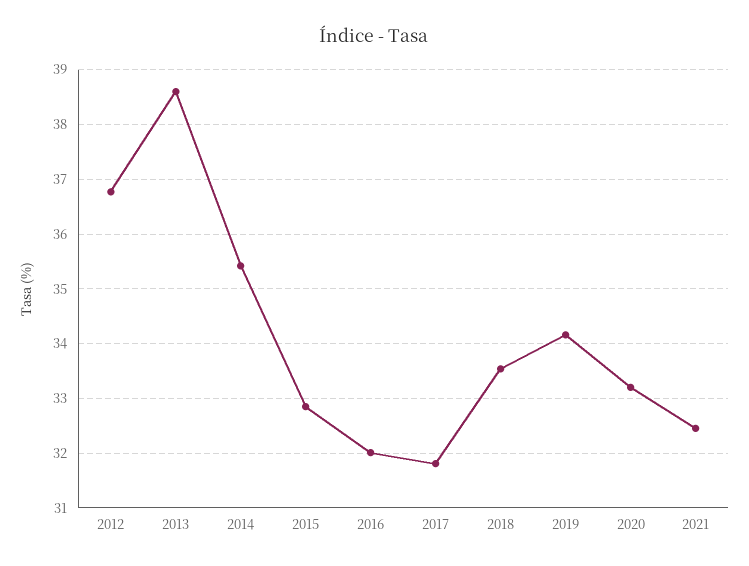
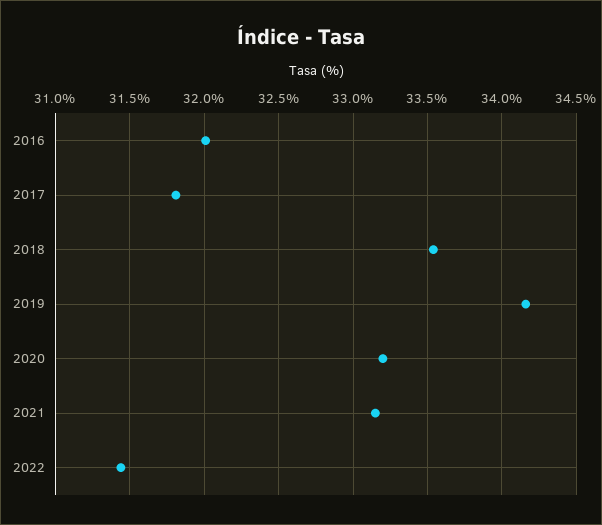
2012: 36.8 -> none
2013: 38.6 -> none
2014: 35.4 -> none
2015: 32.8 -> none
2021: 32.4 -> 33.15
2022: none -> 31.45

